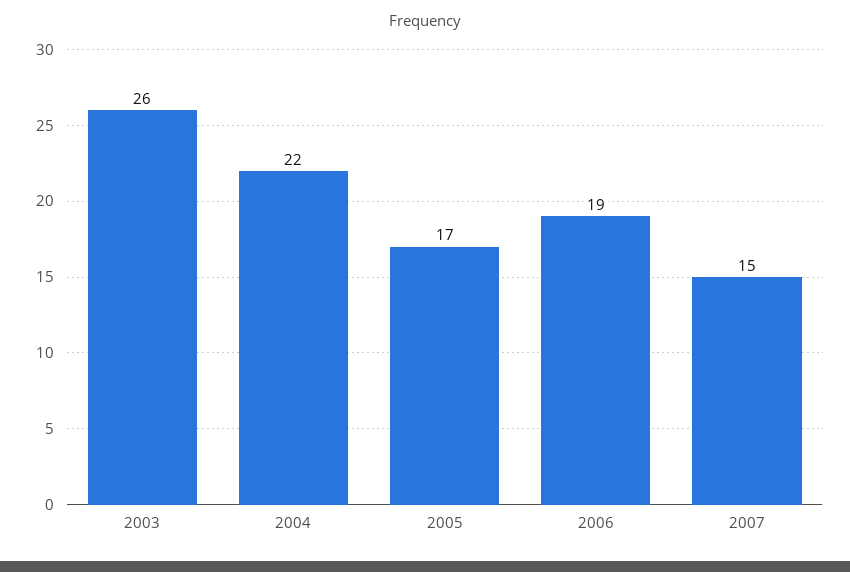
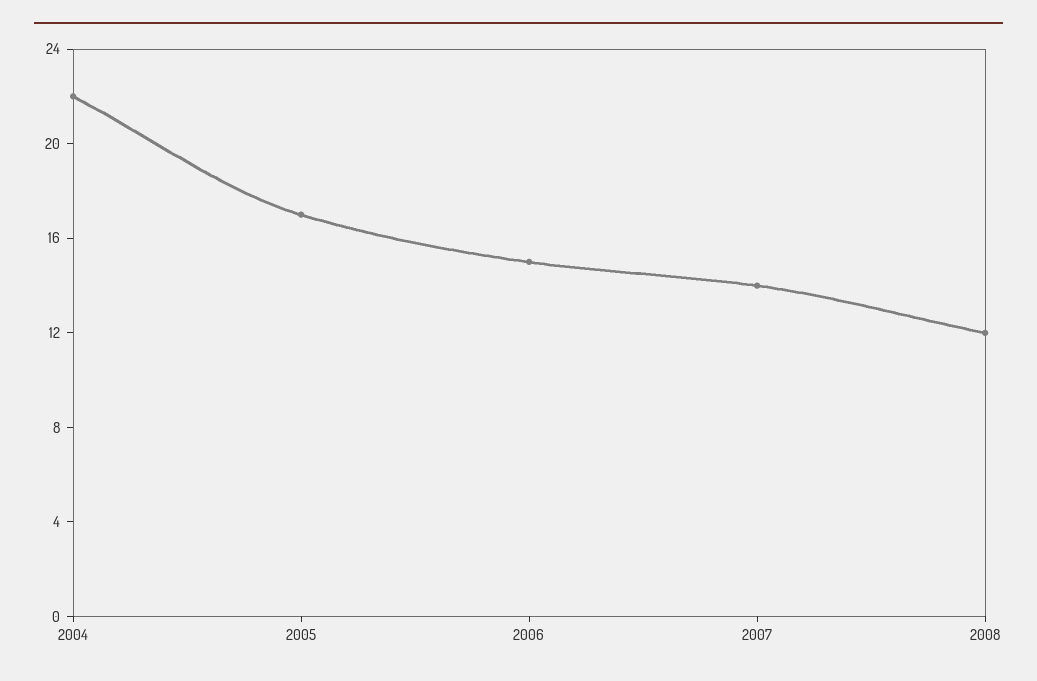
2003: 26 -> none
2006: 19 -> 15
2007: 15 -> 14
2008: none -> 12

